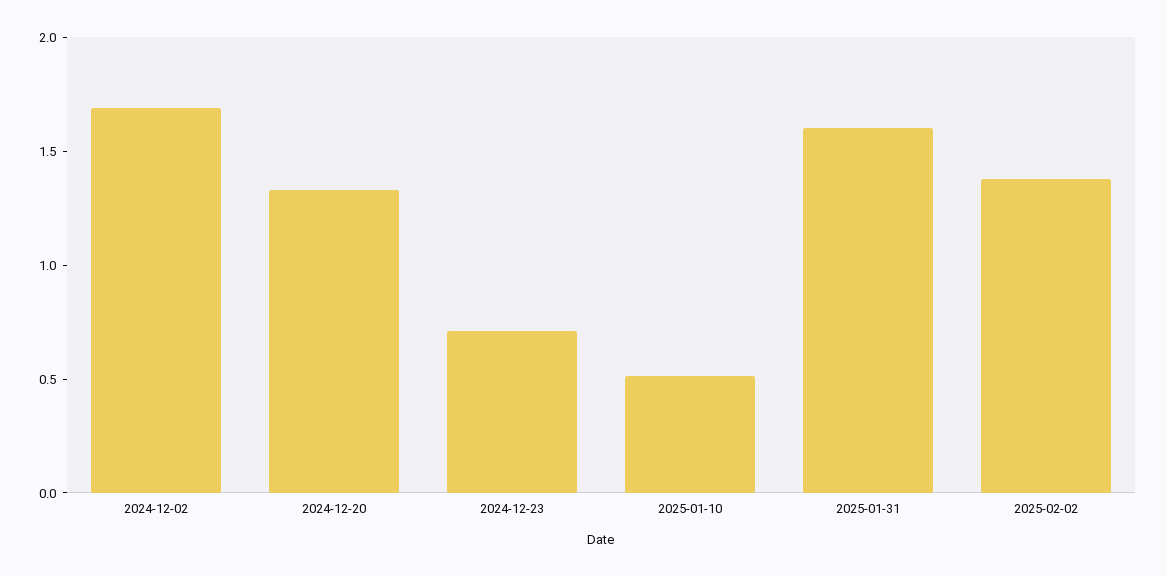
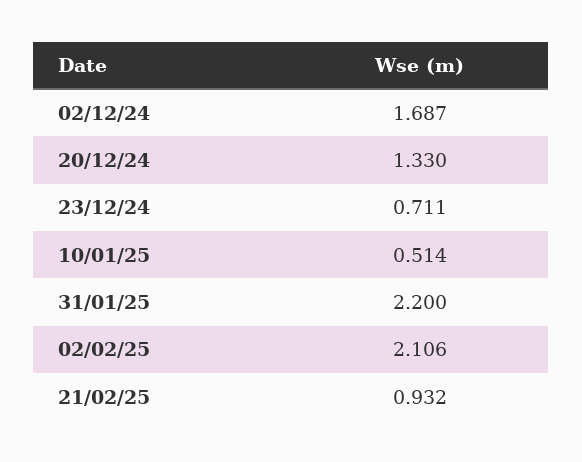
2025-01-31: 1.6 -> 2.2
2025-02-02: 1.4 -> 2.106
21/02/25: none -> 0.932

